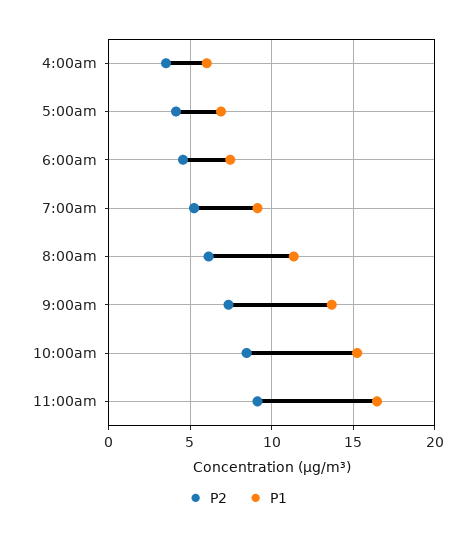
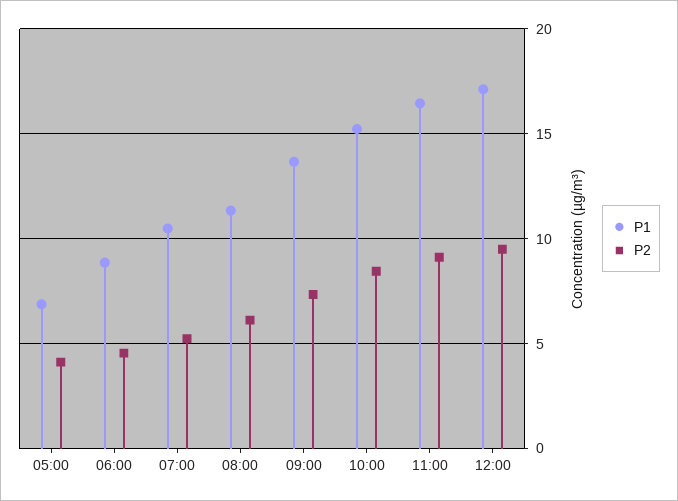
P2, 4:00am: 3.5 -> none
P1, 4:00am: 6 -> none
P1, 6:00am: 7.5 -> 9
P1, 7:00am: 9 -> 10.5
P1, 12:00: none -> 17
P2, 12:00: none -> 9.5

